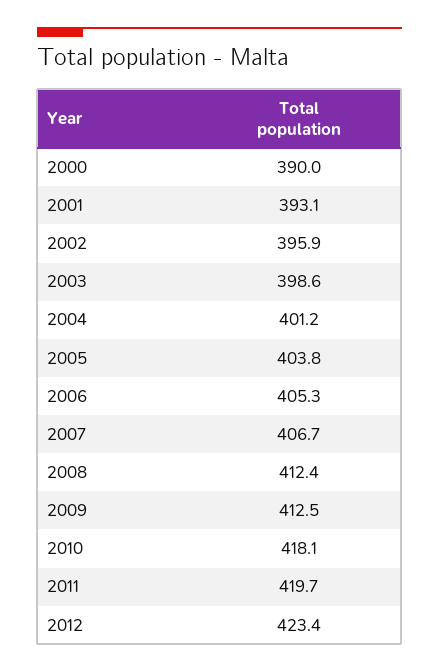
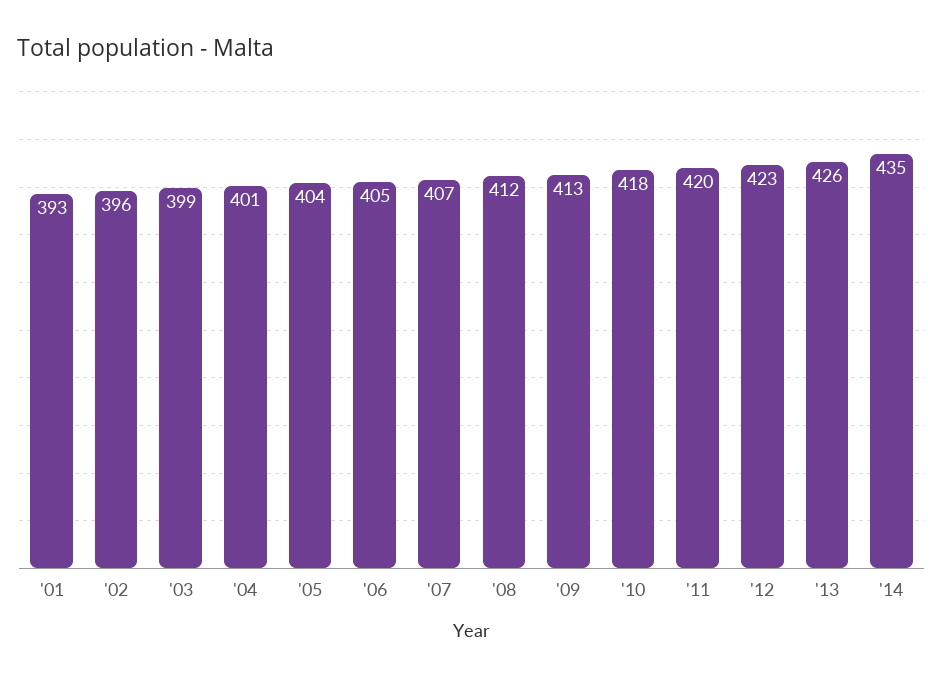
2000: 390 -> none
'13: none -> 426
'14: none -> 435

